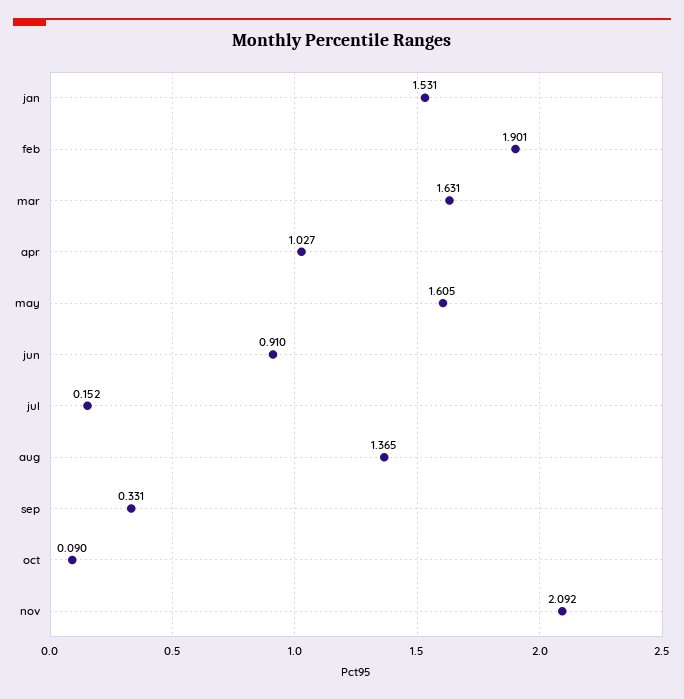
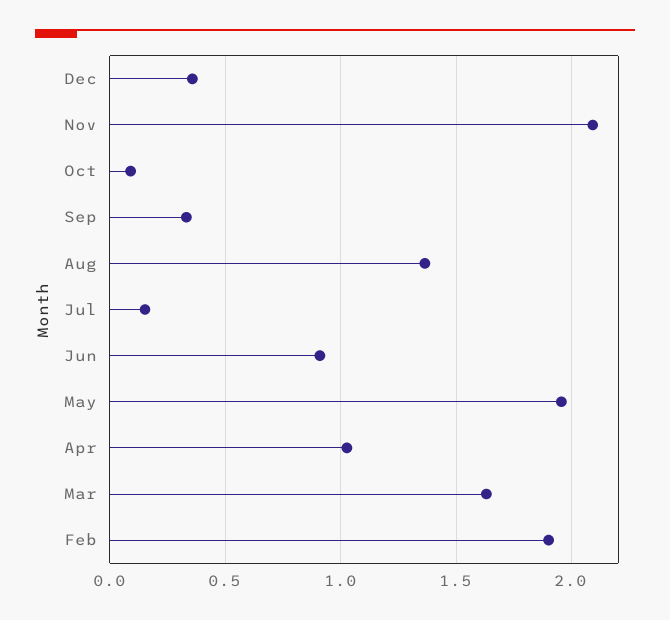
jan: 1.531 -> none
may: 1.605 -> 1.95
Dec: none -> 0.35

